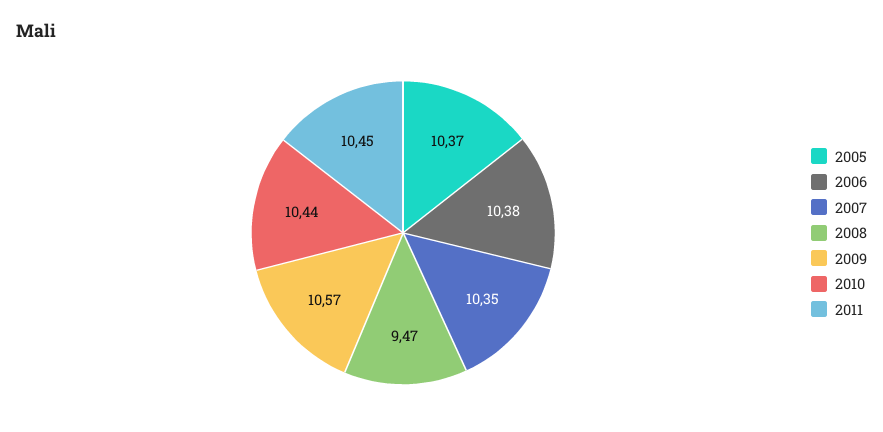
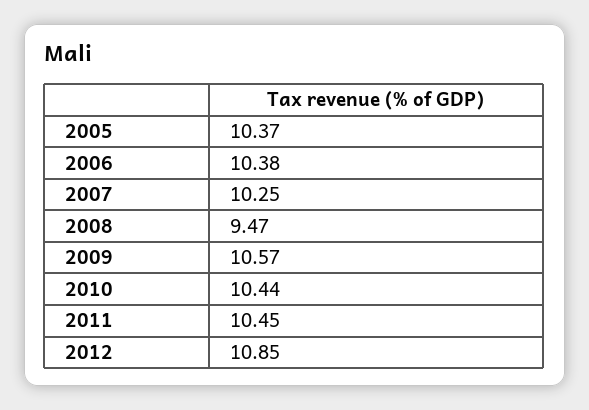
2007: 10.35 -> 10.25
2012: none -> 10.85

